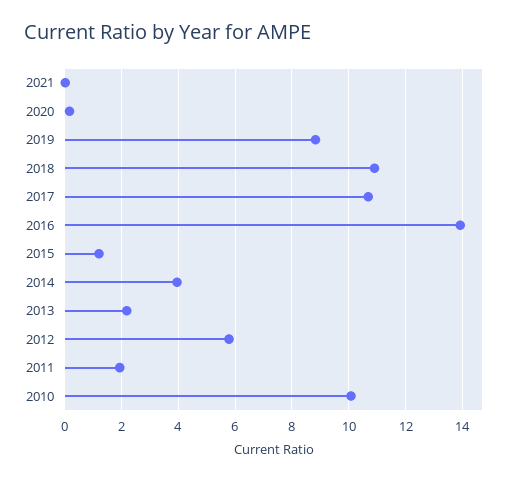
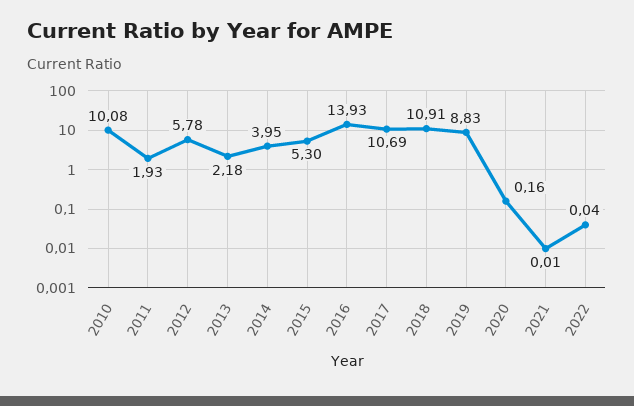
2015: 1.25 -> 5.3
2022: none -> 0.04

